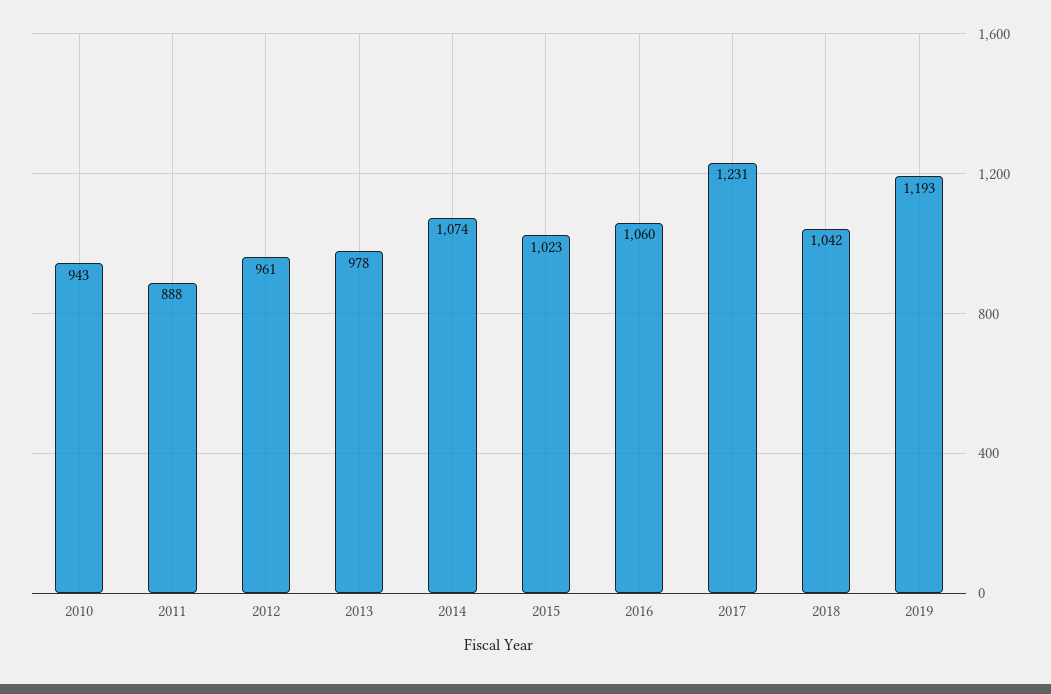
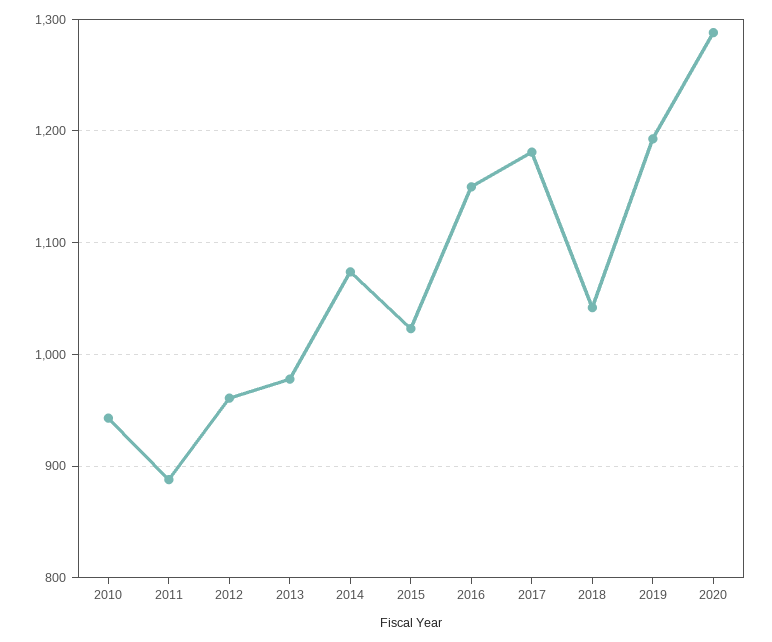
2016: 1060 -> 1150
2017: 1231 -> 1180
2020: none -> 1290

